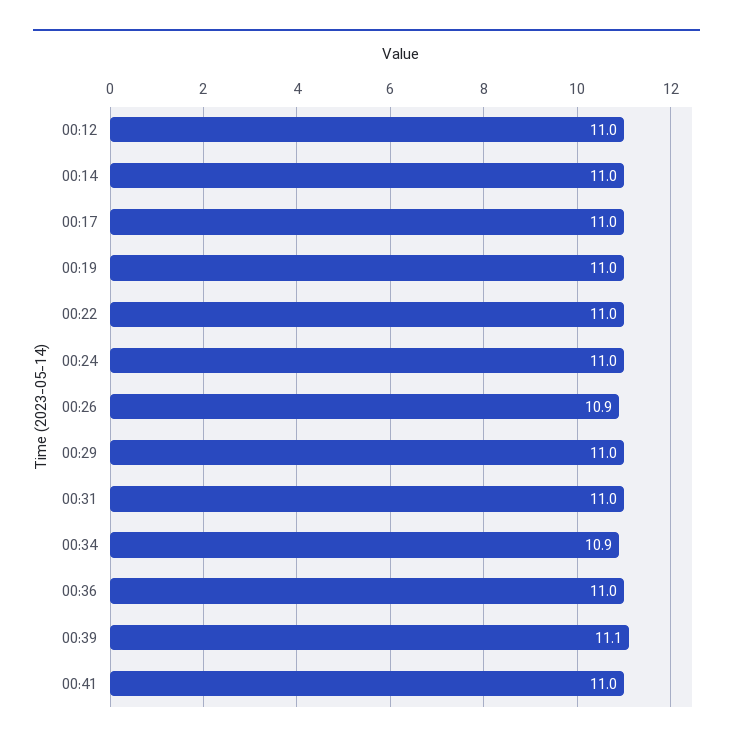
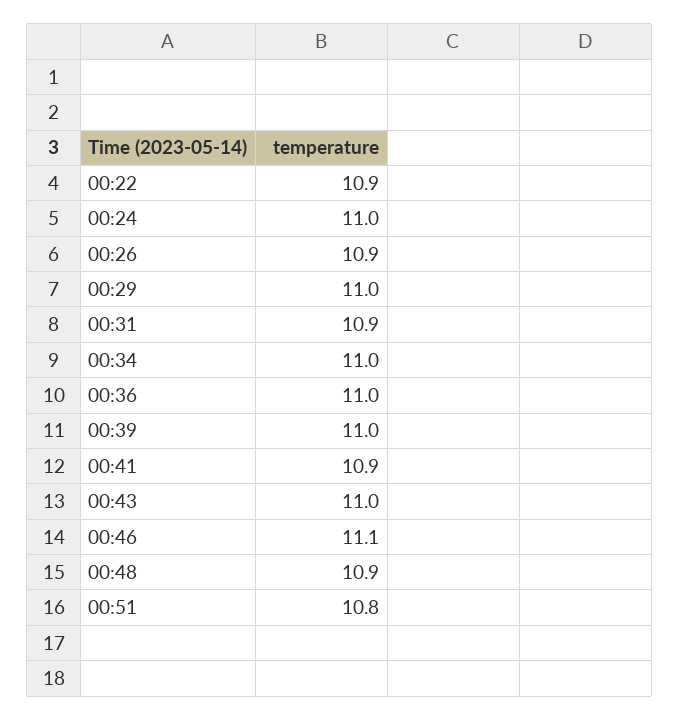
00:12: 11 -> none
00:14: 11 -> none
00:17: 11 -> none
00:19: 11 -> none
00:22: 11 -> 10.9
00:31: 11 -> 10.9
00:34: 10.9 -> 11
00:39: 11.1 -> 11
00:41: 11 -> 10.9
00:43: none -> 11
00:46: none -> 11.1
00:48: none -> 10.9
00:51: none -> 10.8

